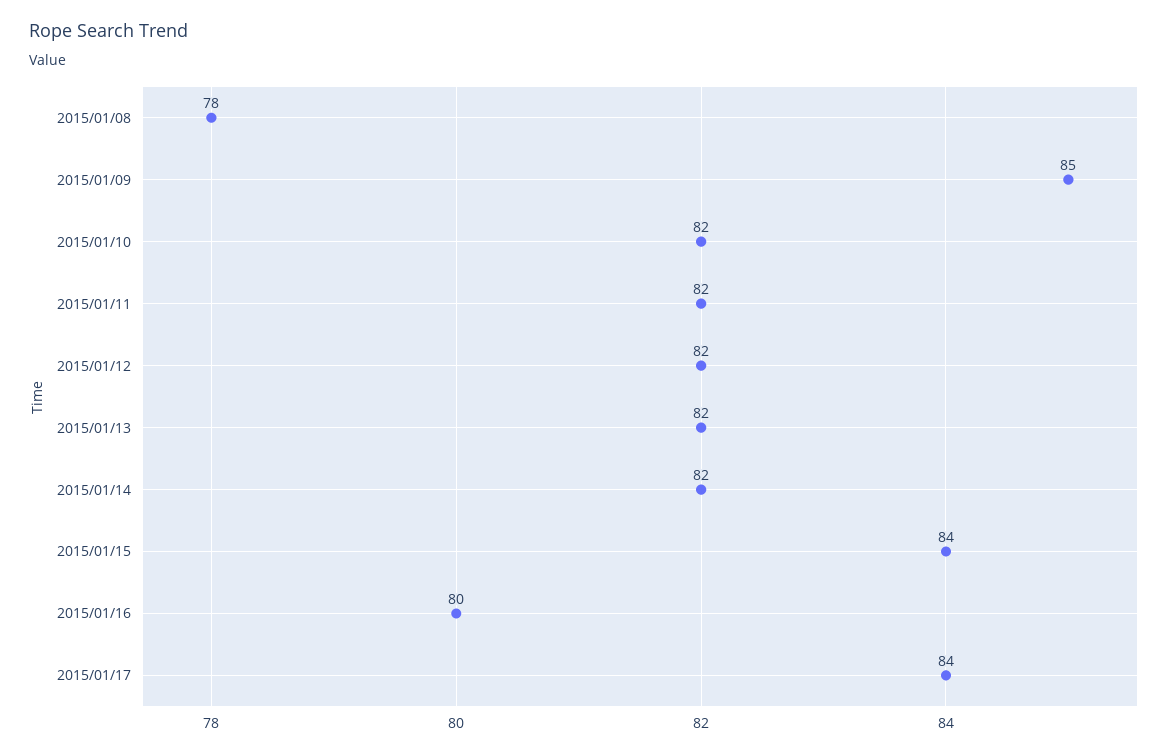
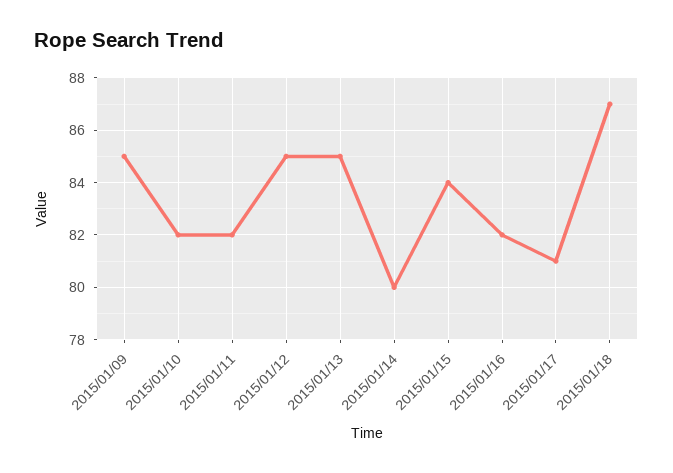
2015/01/08: 78 -> none
2015/01/12: 82 -> 85
2015/01/13: 82 -> 85
2015/01/14: 82 -> 80
2015/01/16: 80 -> 82
2015/01/17: 84 -> 81
2015/01/18: none -> 87

